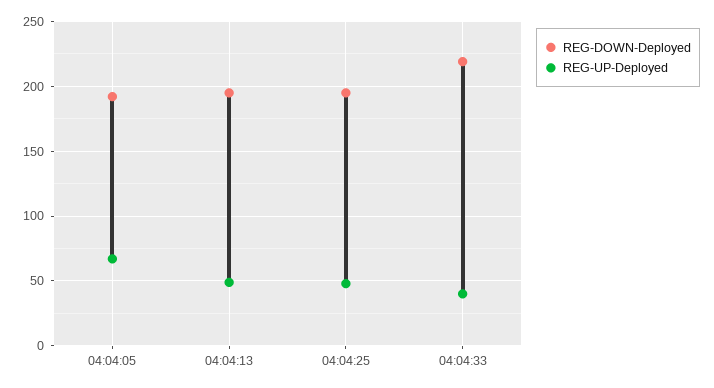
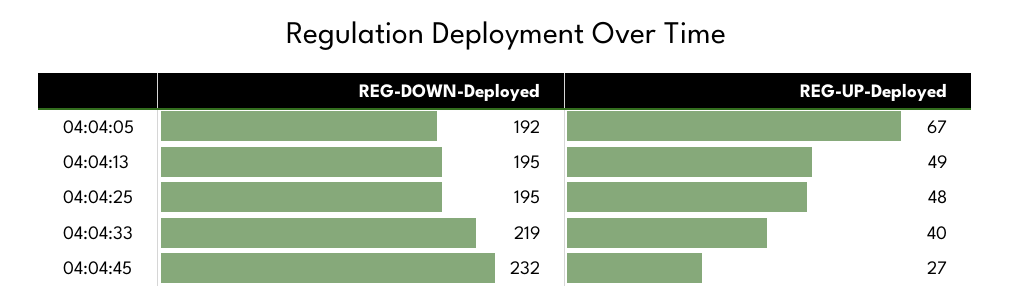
REG-DOWN-Deployed, 04:04:45: none -> 232
REG-UP-Deployed, 04:04:45: none -> 27

